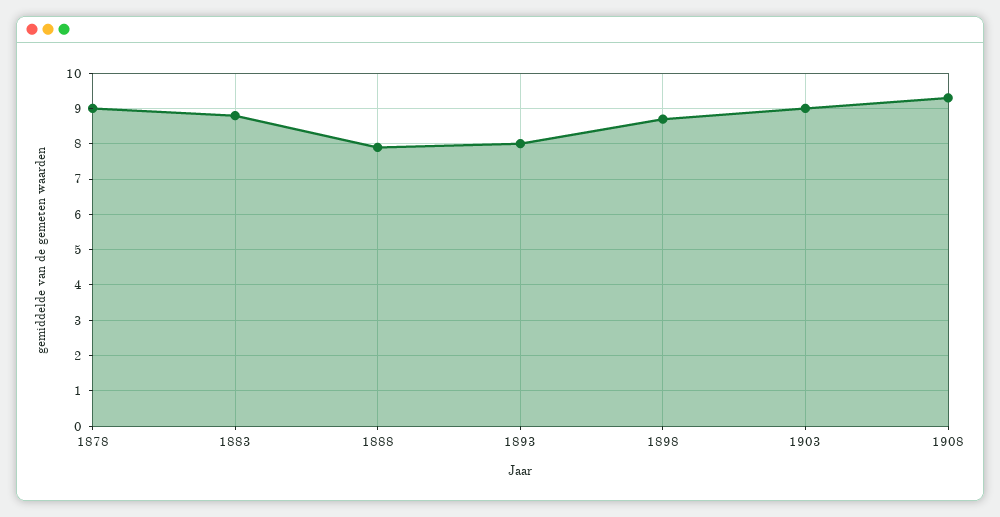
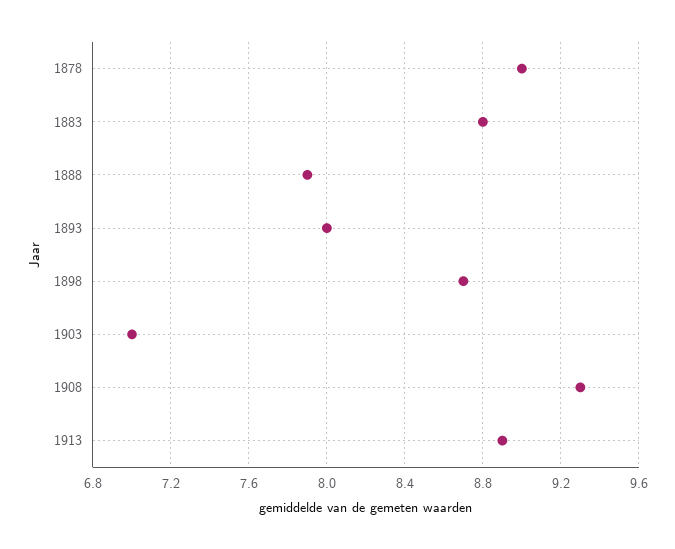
1903: 9 -> 7
1913: none -> 8.9

